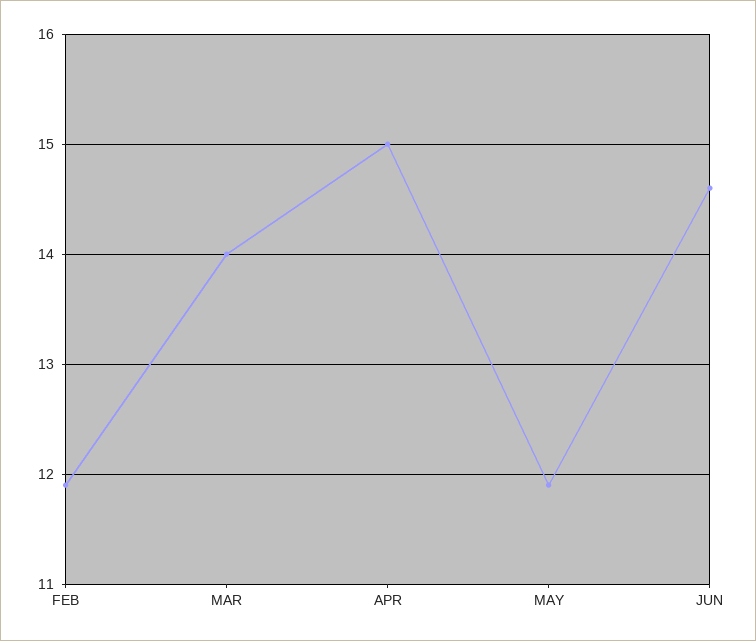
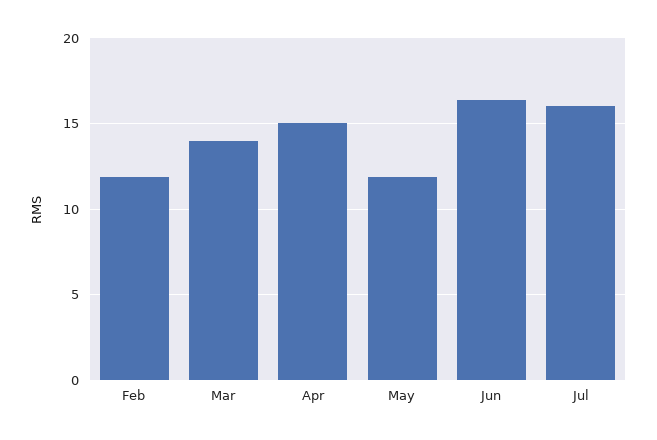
JUN: 14.6 -> 16.5
Jul: none -> 16

